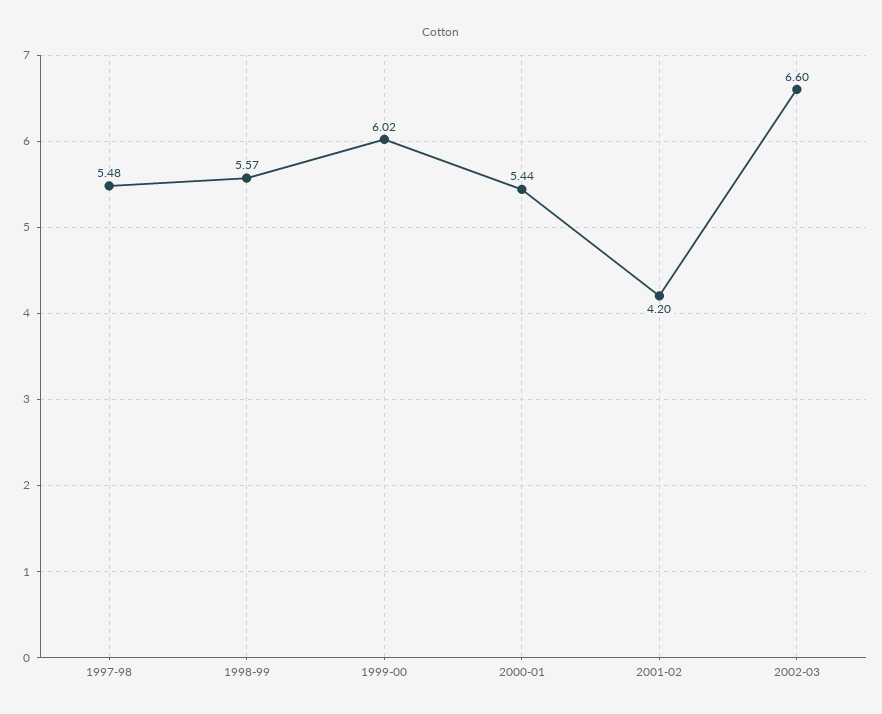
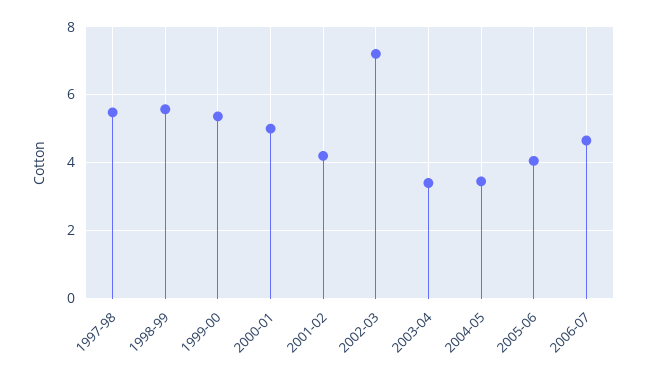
1999-00: 6.02 -> 5.4
2000-01: 5.44 -> 5
2002-03: 6.6 -> 7.2
2003-04: none -> 3.4
2004-05: none -> 3.4
2005-06: none -> 4
2006-07: none -> 4.6

